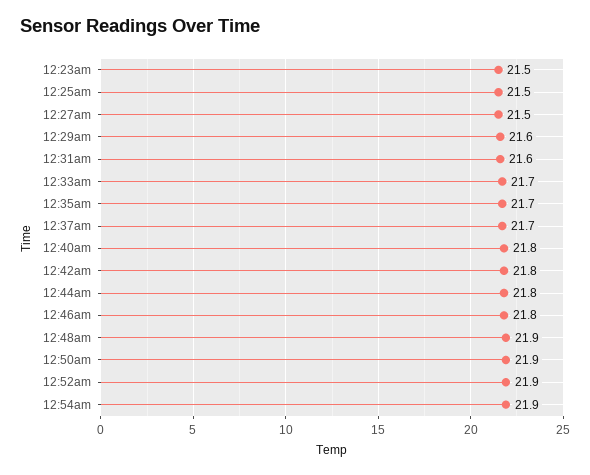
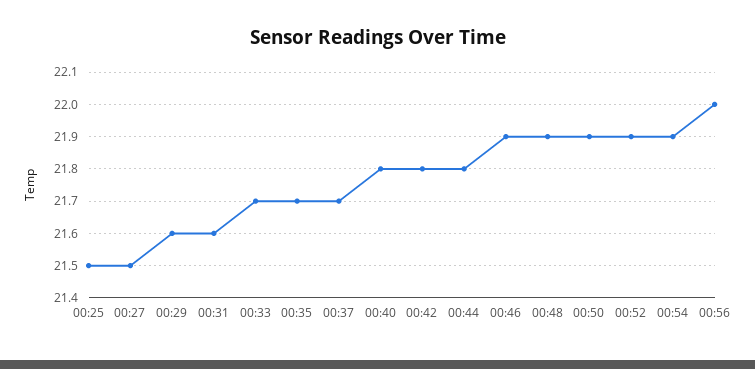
12:23am: 21.5 -> none
12:46am: 21.8 -> 21.9
00:56: none -> 22

